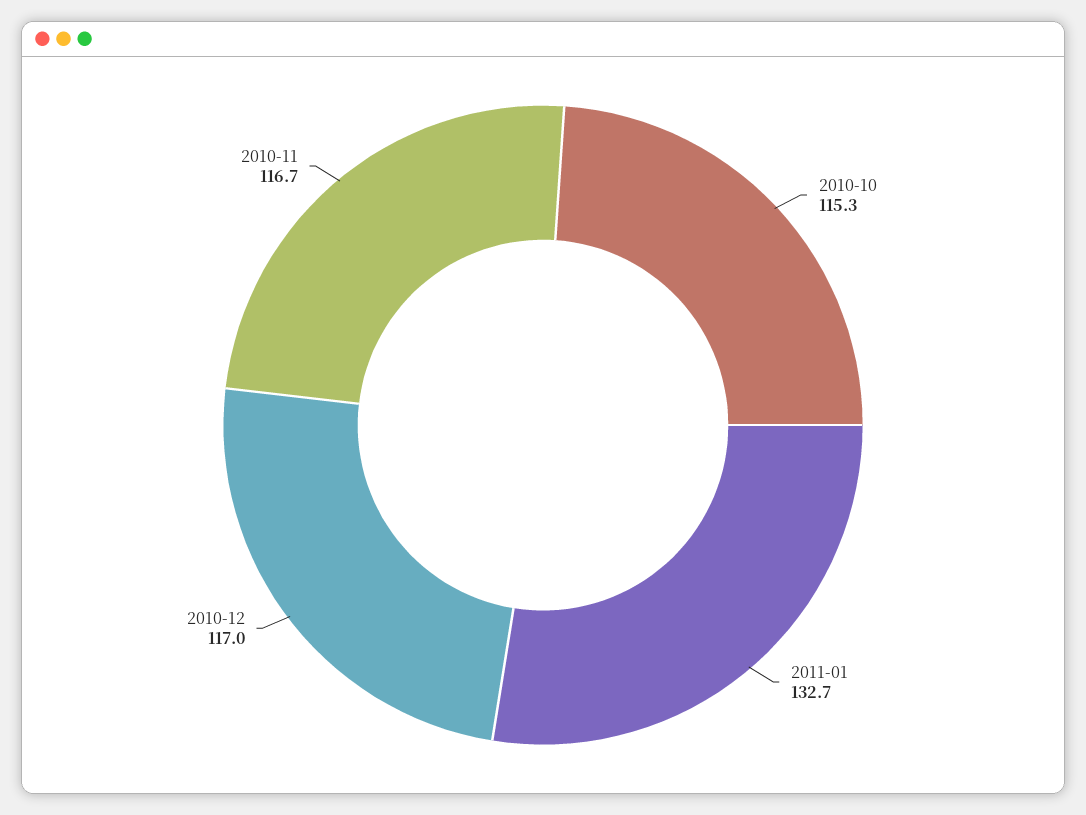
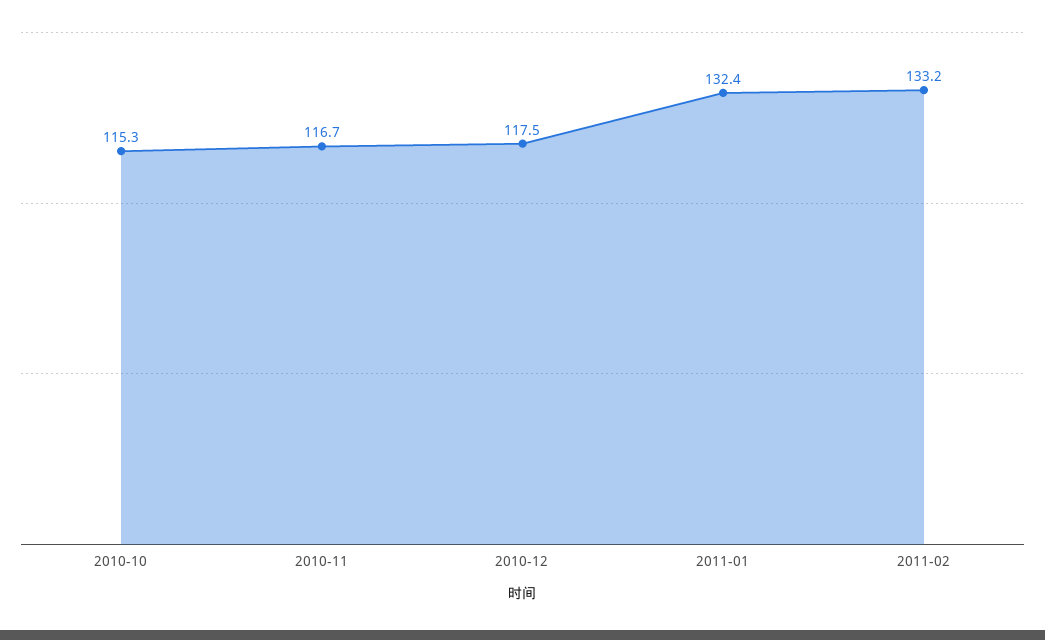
2011-01: 132.7 -> 132.4
2010-12: 117 -> 117.5
2011-02: none -> 133.2

